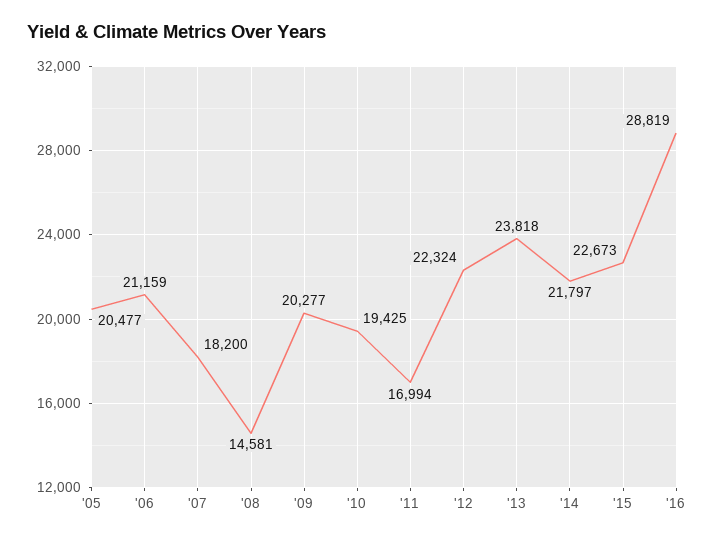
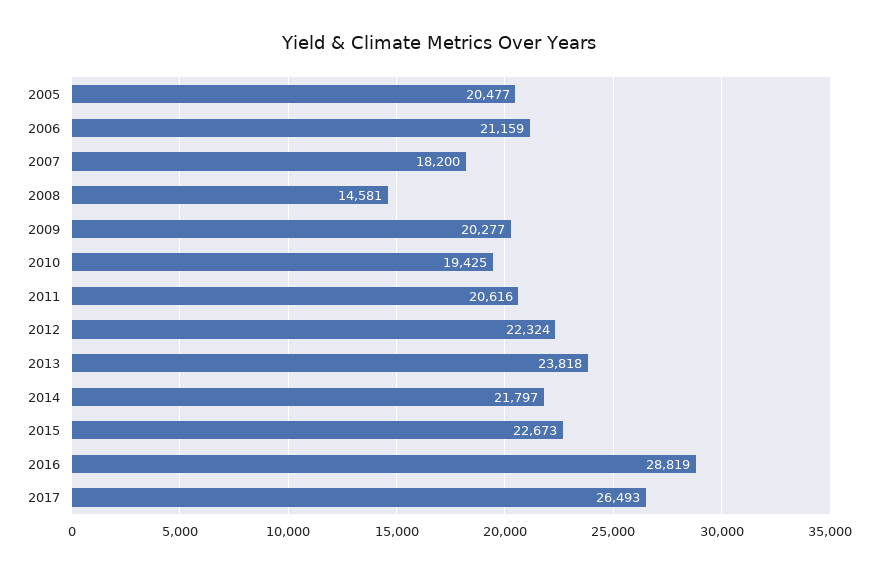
'11: 16994 -> 20616
2017: none -> 26493

